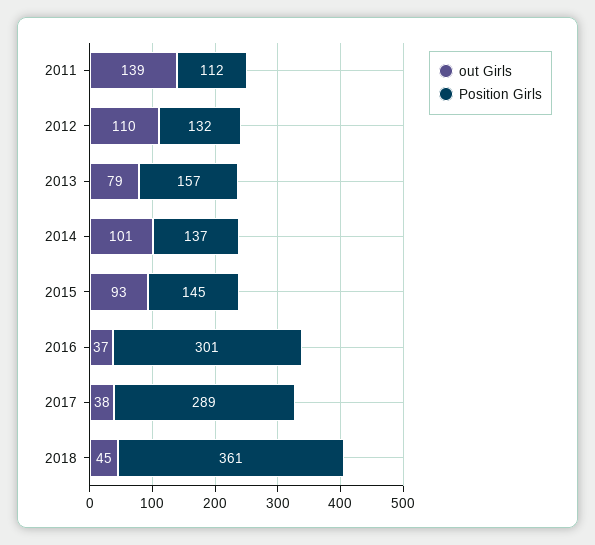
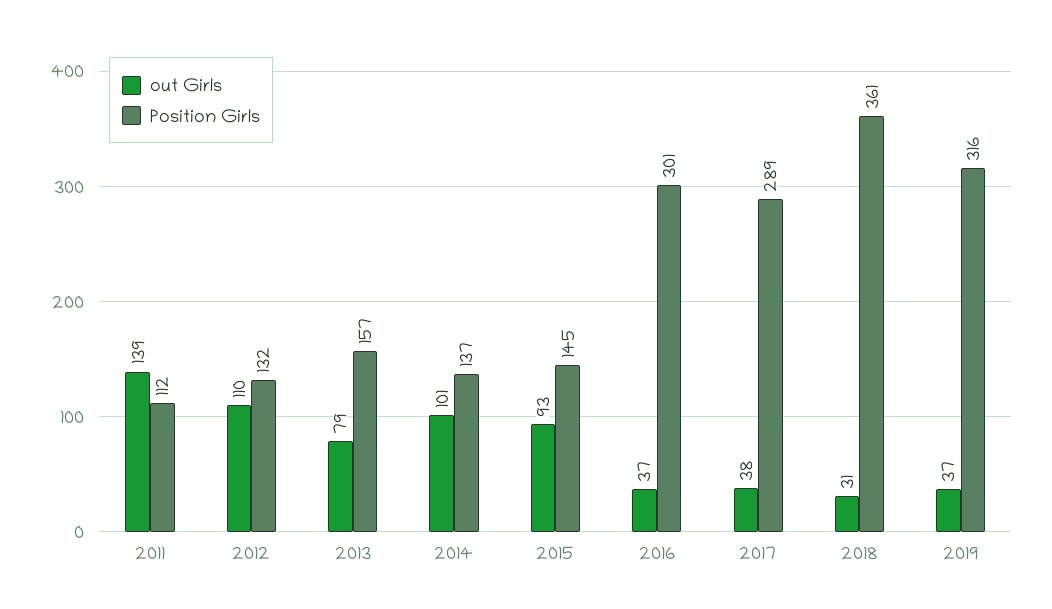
out Girls, 2018: 45 -> 31
out Girls, 2019: none -> 37
Position Girls, 2019: none -> 316

